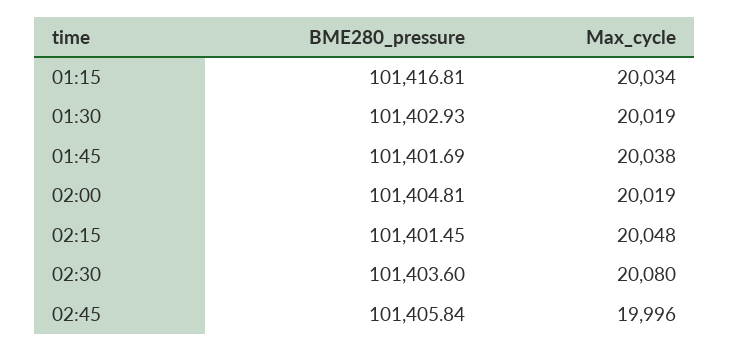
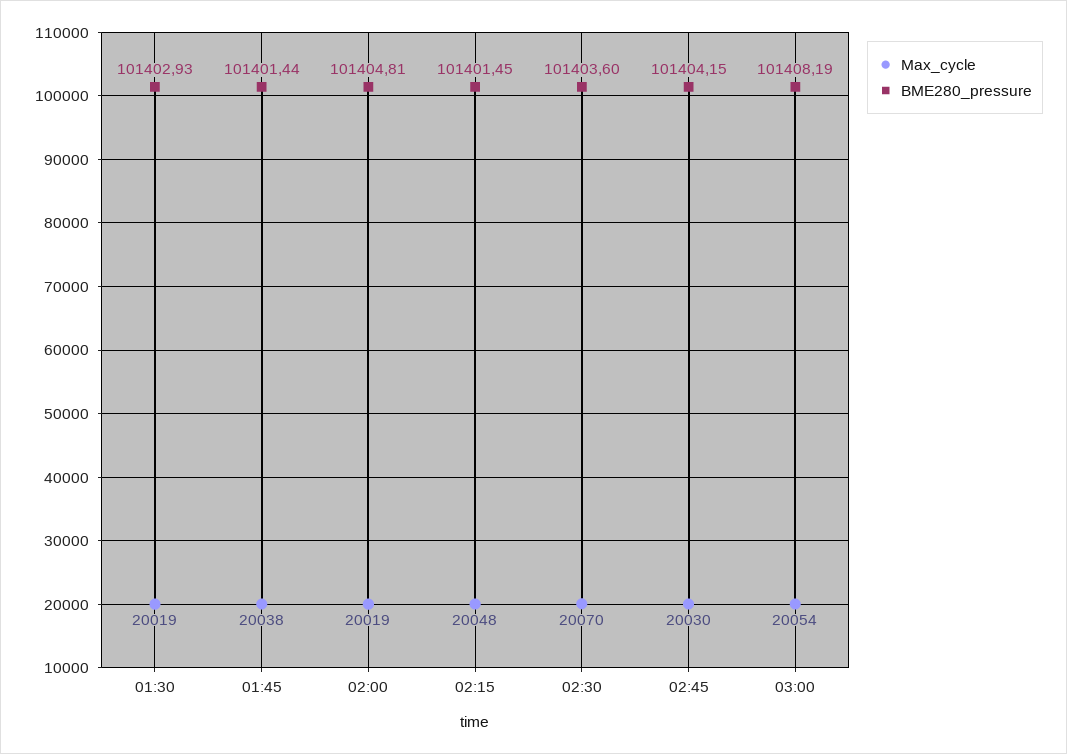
BME280_pressure, 01:15: 101416.81 -> none
Max_cycle, 01:15: 20034 -> none
BME280_pressure, 01:45: 101401.69 -> 101401.44
Max_cycle, 02:30: 20080 -> 20070
BME280_pressure, 02:45: 101405.84 -> 101404.15
Max_cycle, 02:45: 19996 -> 20030
Max_cycle, 03:00: none -> 20054
BME280_pressure, 03:00: none -> 101408.19

